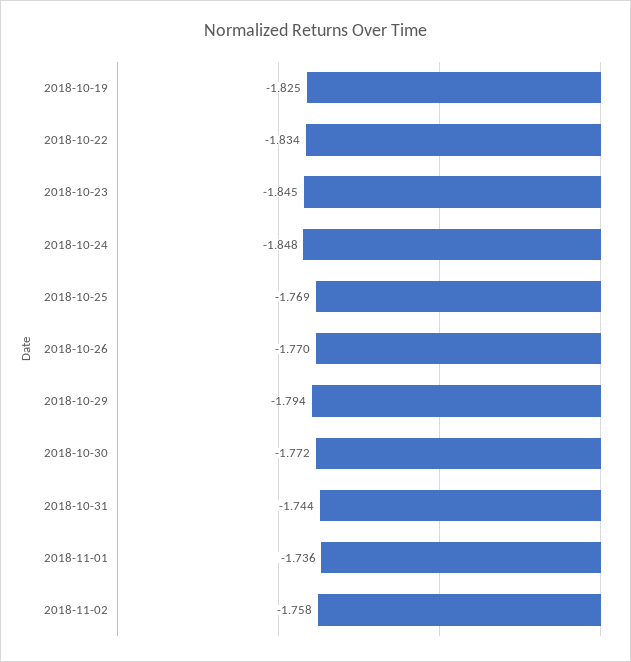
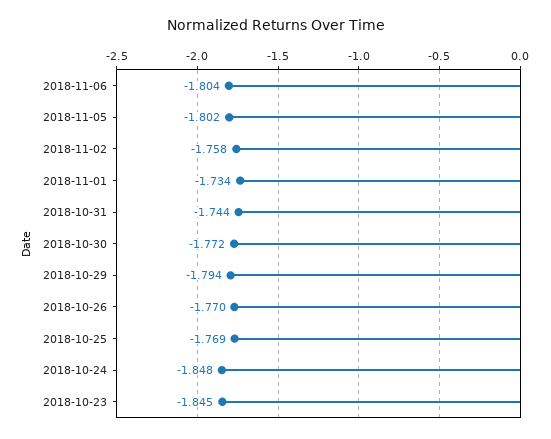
2018-10-19: -1.825 -> none
2018-10-22: -1.834 -> none
2018-11-01: -1.736 -> -1.734
2018-11-06: none -> -1.804
2018-11-05: none -> -1.802

